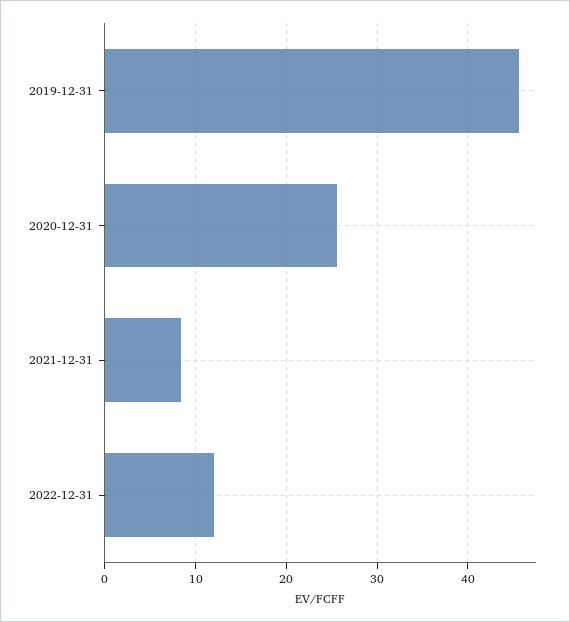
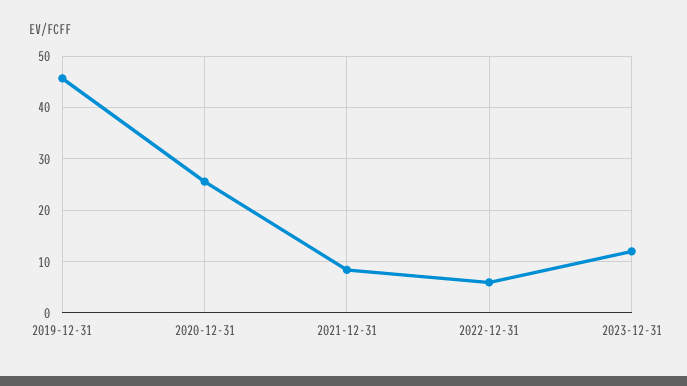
2022-12-31: 12 -> 6
2023-12-31: none -> 12

